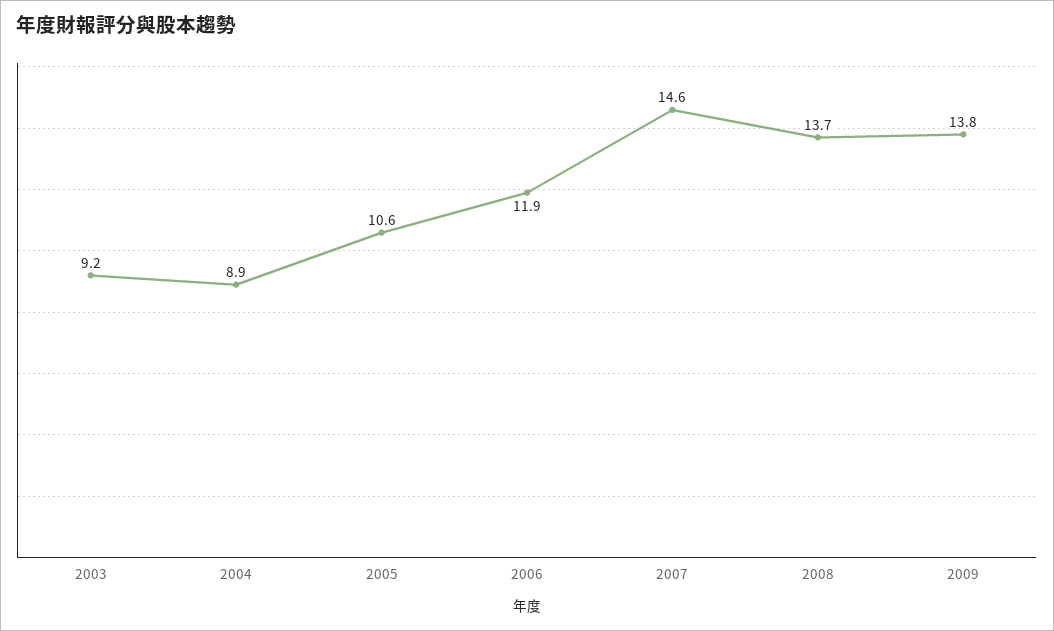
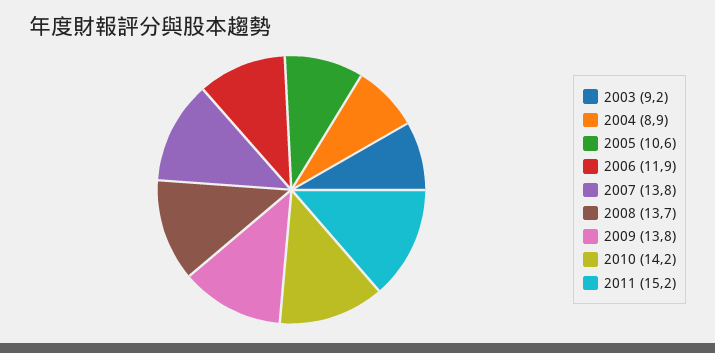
2007: 14.6 -> 13.8
2010: none -> 14.2
2011: none -> 15.2

